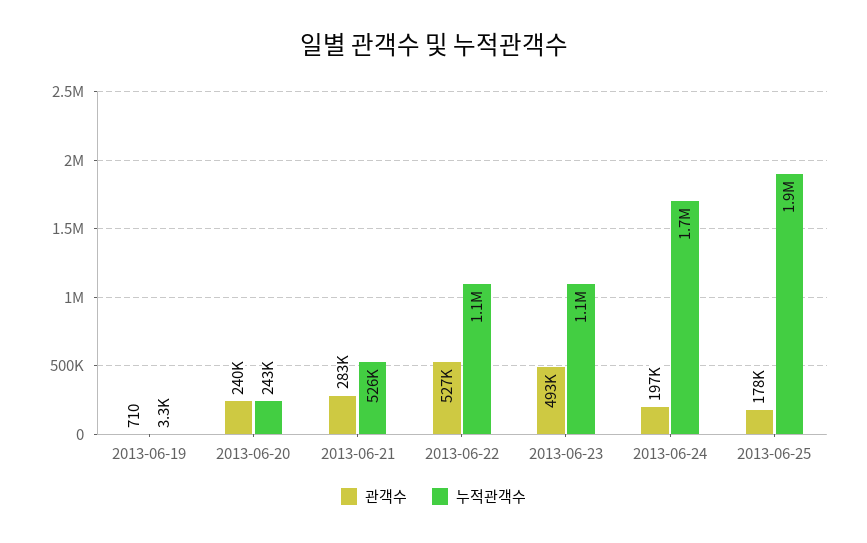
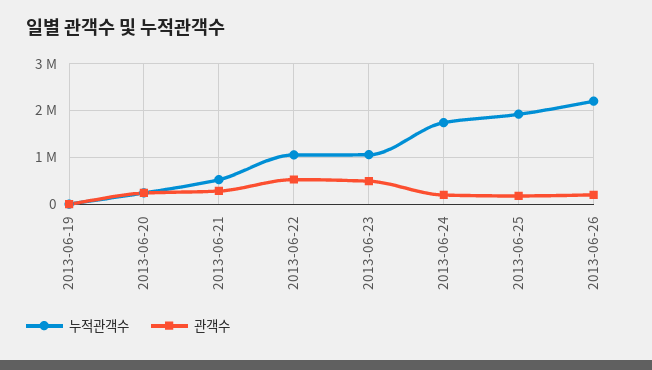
누적관객수, 2013-06-26: none -> 2200000
관객수, 2013-06-26: none -> 200000

